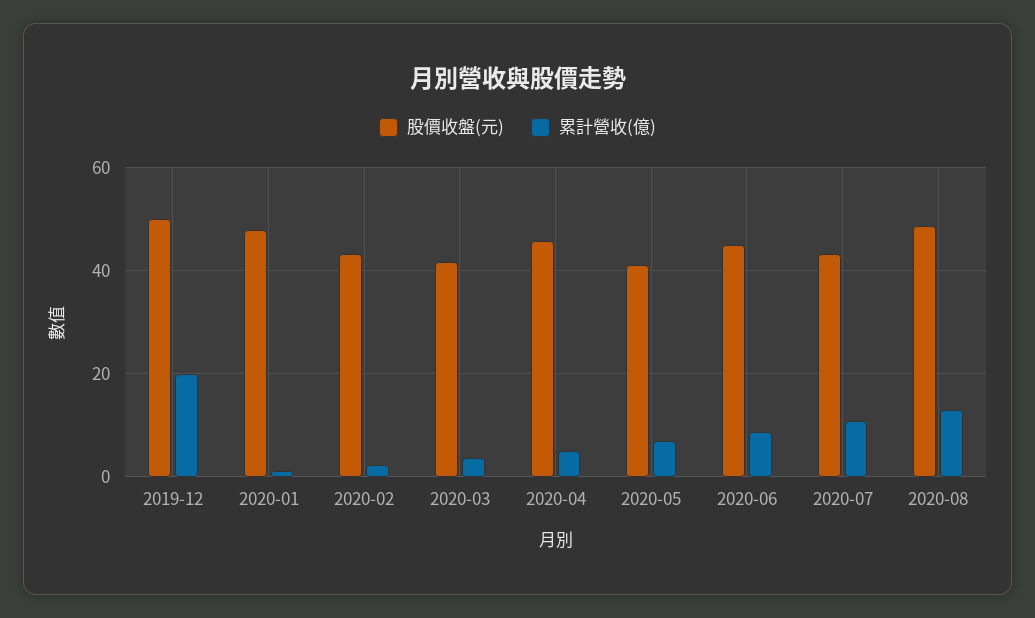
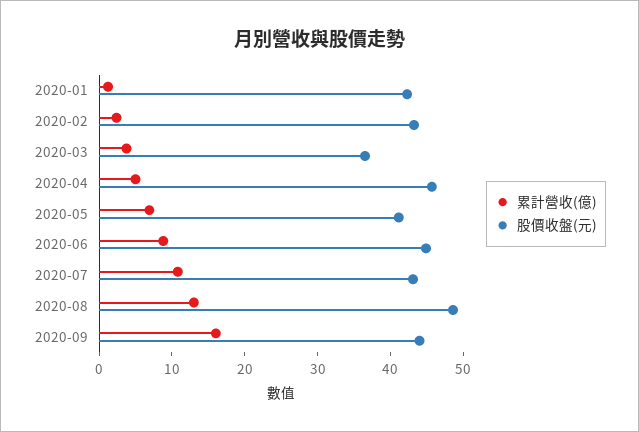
股價收盤(元), 2019-12: 50 -> none
累計營收(億), 2019-12: 20 -> none
股價收盤(元), 2020-01: 48 -> 42
股價收盤(元), 2020-03: 42 -> 36
累計營收(億), 2020-09: none -> 16
股價收盤(元), 2020-09: none -> 44

